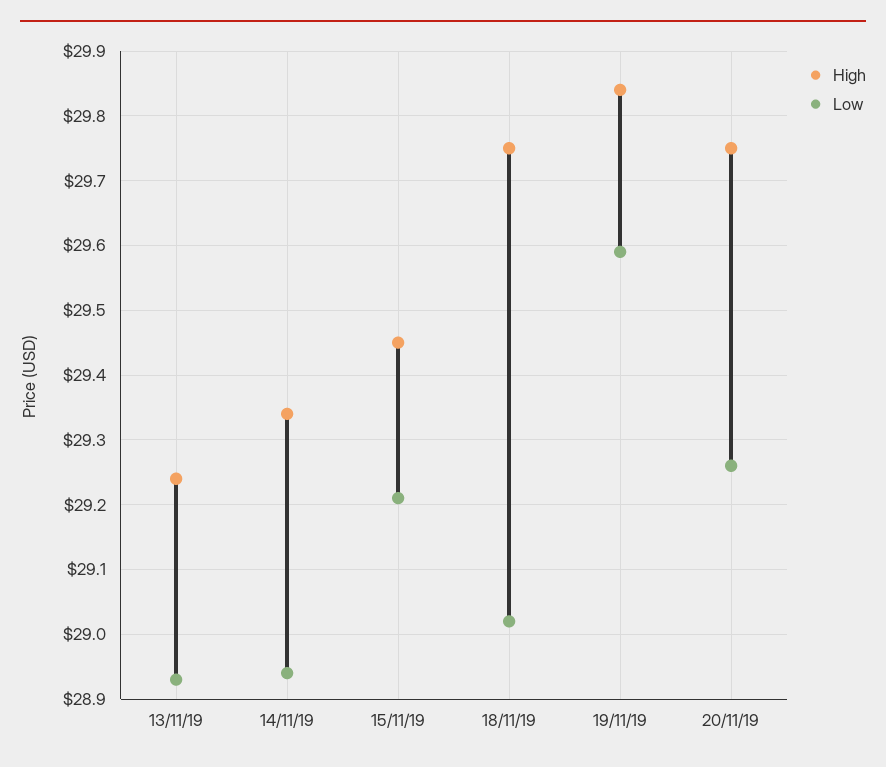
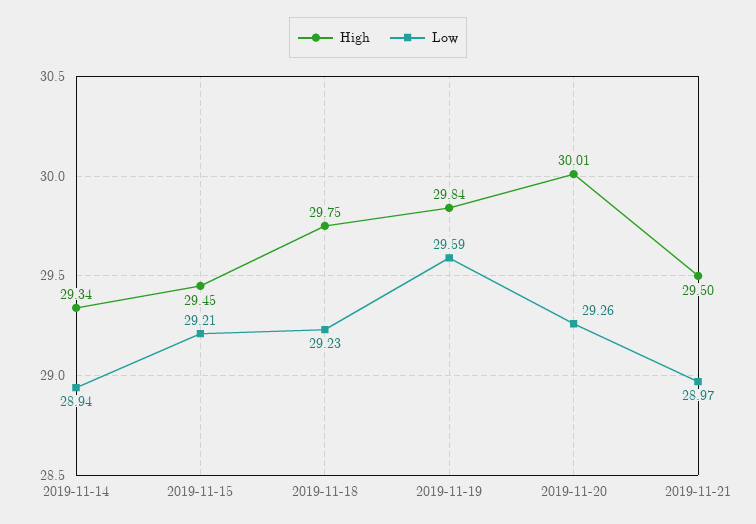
High, 13/11/19: 29.24 -> none
Low, 13/11/19: 28.93 -> none
Low, 18/11/19: 29.02 -> 29.23
High, 20/11/19: 29.75 -> 30.01
High, 2019-11-21: none -> 29.5
Low, 2019-11-21: none -> 28.97

